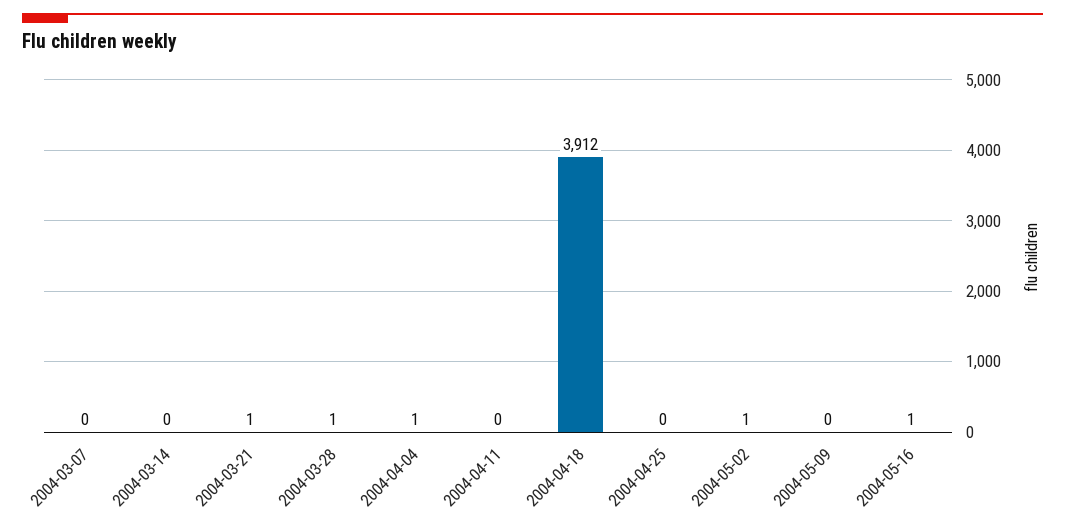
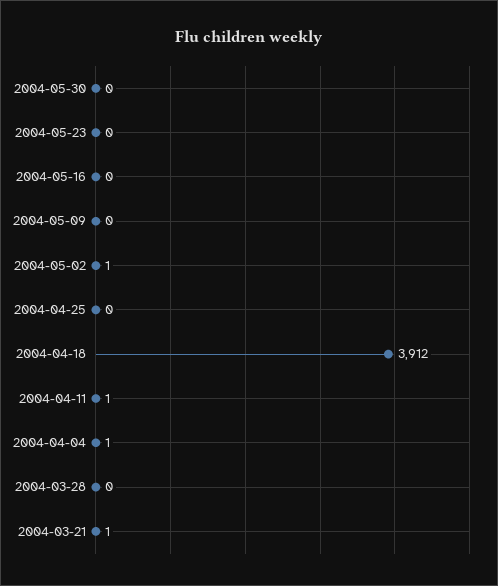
2004-03-07: 0 -> none
2004-03-14: 0 -> none
2004-03-28: 1 -> 0
2004-04-11: 0 -> 1
2004-05-16: 1 -> 0
2004-05-30: none -> 0
2004-05-23: none -> 0

